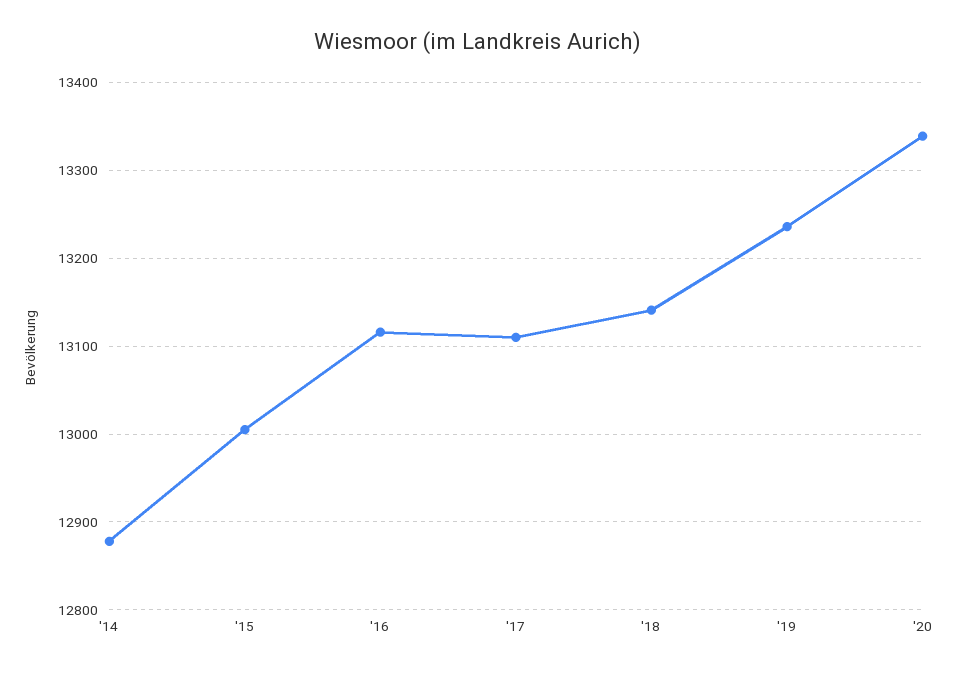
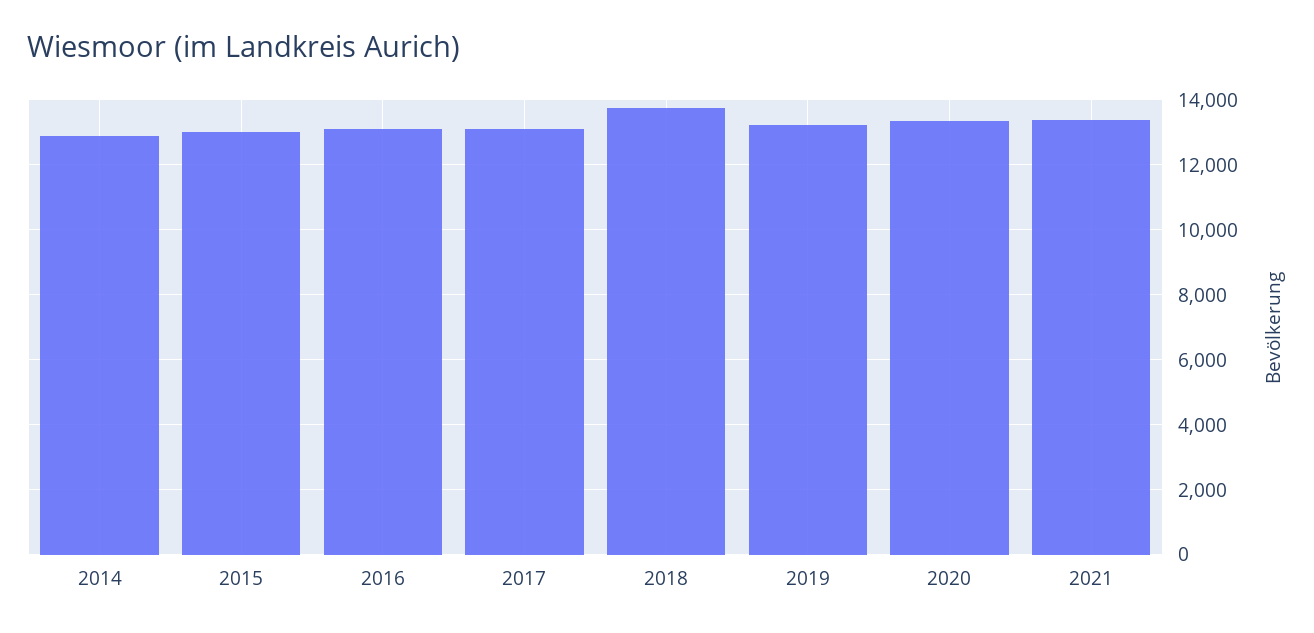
'18: 13140 -> 13800
2021: none -> 13400

